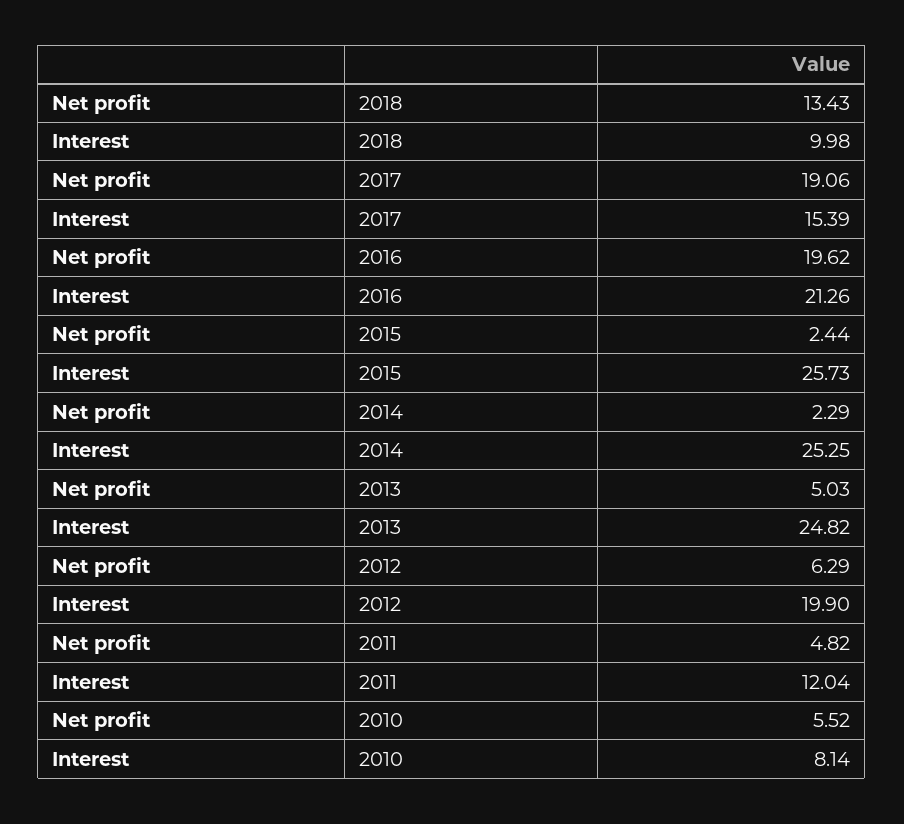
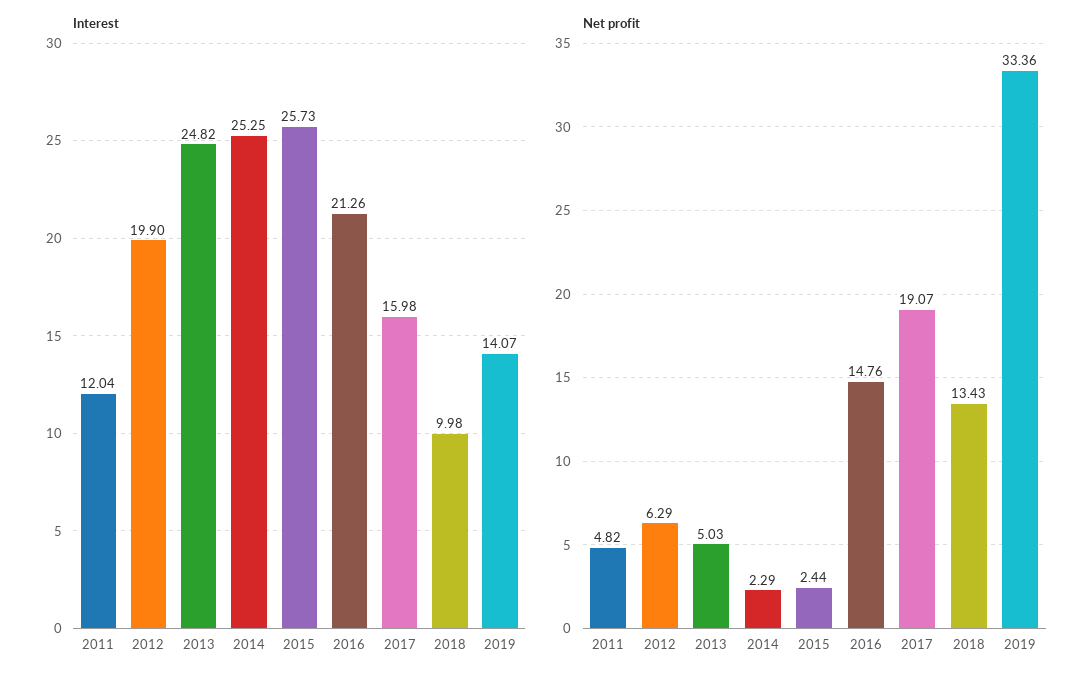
Net profit, 2017: 19.06 -> 19.07
Interest, 2017: 15.39 -> 15.98
Net profit, 2016: 19.62 -> 14.76
Net profit, 2010: 5.52 -> none
Interest, 2010: 8.14 -> none
Interest, 2019: none -> 14.07
Net profit, 2019: none -> 33.36

